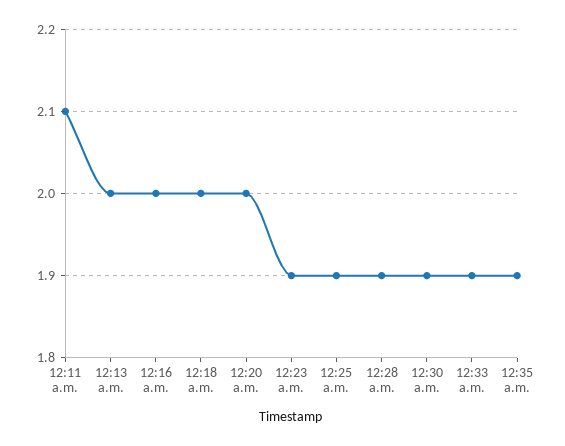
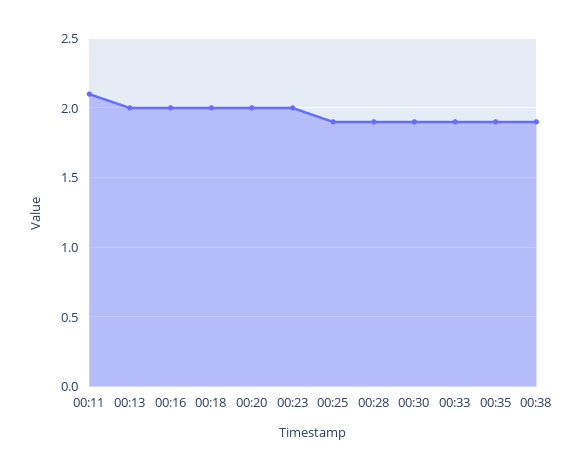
12:23 a.m.: 1.9 -> 2
00:38: none -> 1.9

